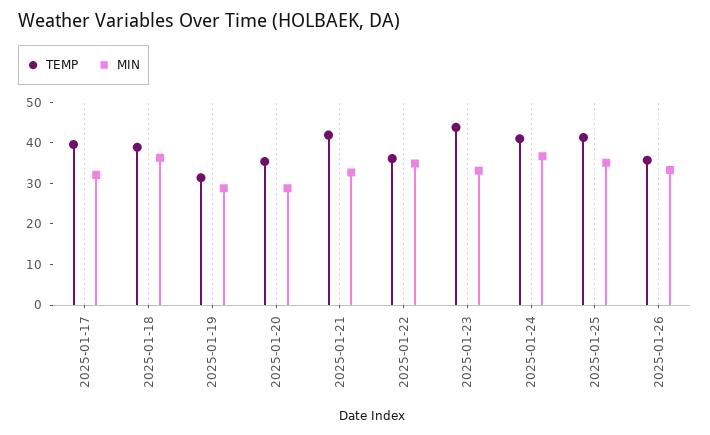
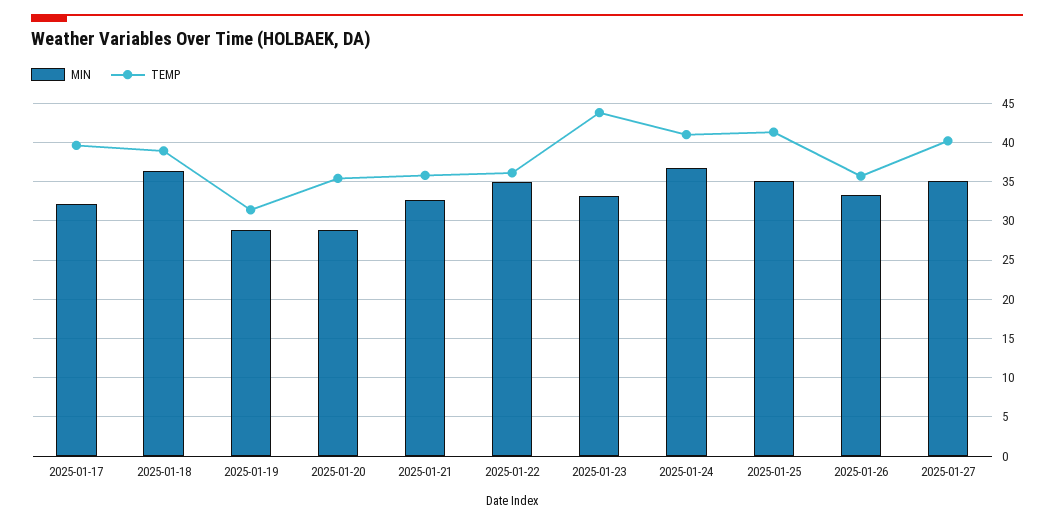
TEMP, 2025-01-21: 42 -> 36
MIN, 2025-01-27: none -> 35
TEMP, 2025-01-27: none -> 40

